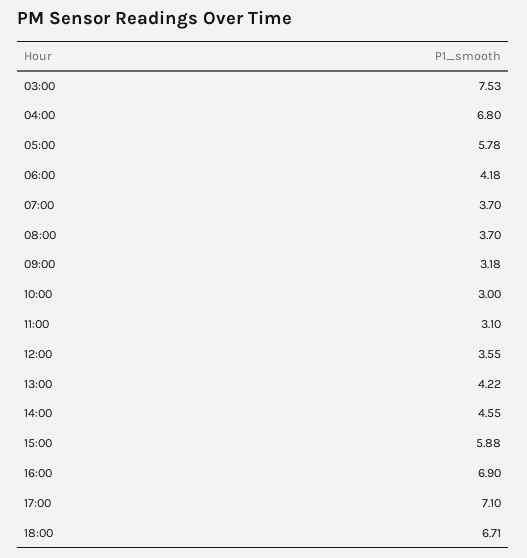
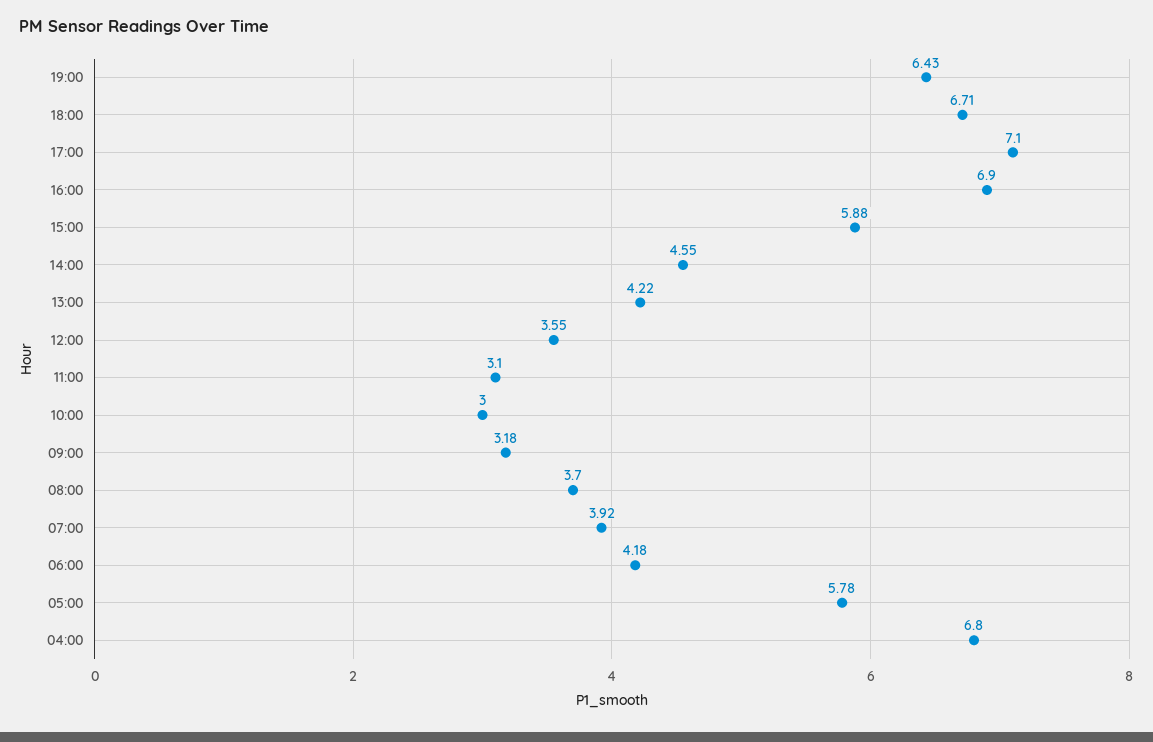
03:00: 7.53 -> none
07:00: 3.7 -> 3.92
19:00: none -> 6.43

